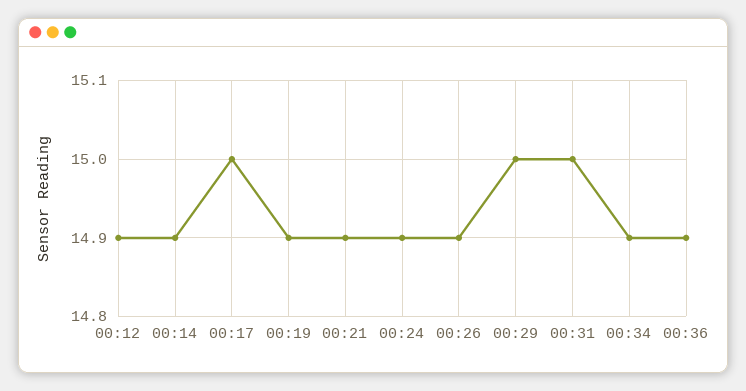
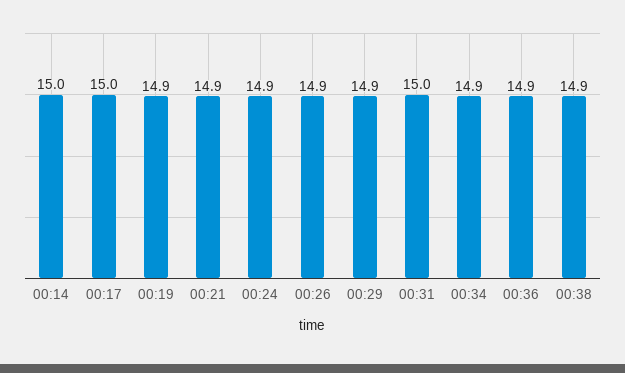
00:12: 14.9 -> none
00:14: 14.9 -> 15
00:29: 15 -> 14.9
00:38: none -> 14.9

